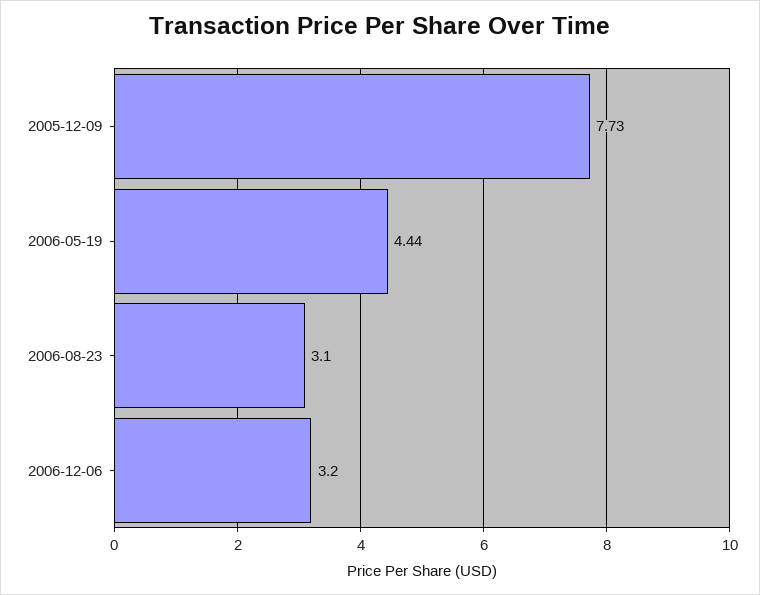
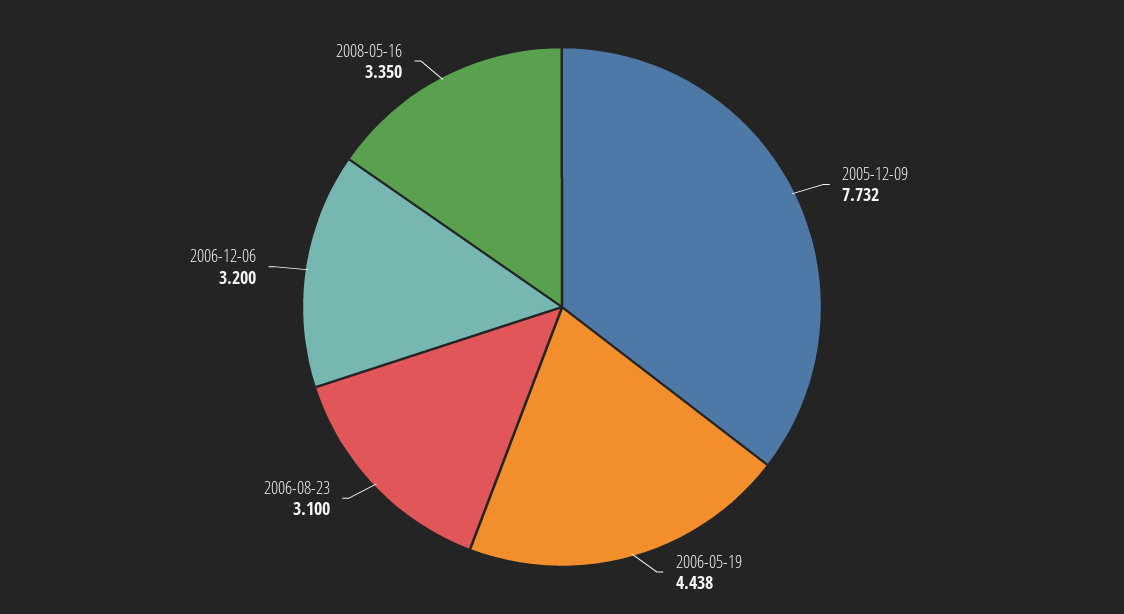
2008-05-16: none -> 3.35

